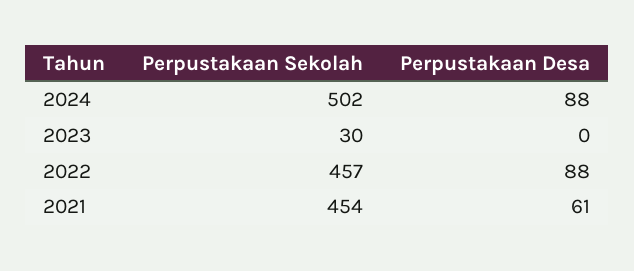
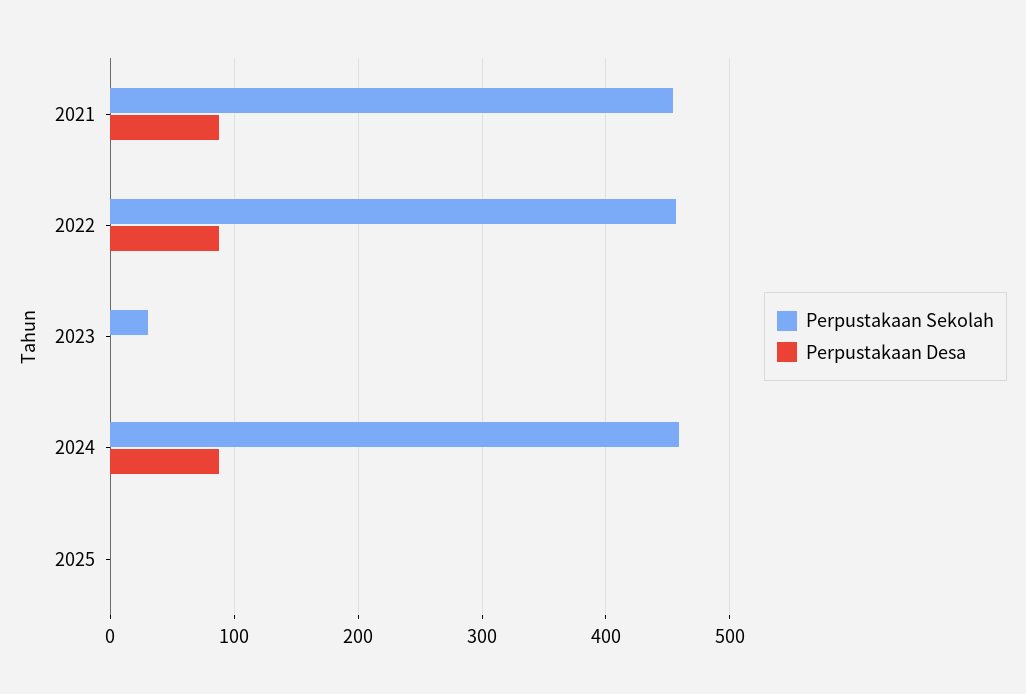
Perpustakaan Sekolah, 2024: 502 -> 460
Perpustakaan Desa, 2021: 61 -> 90
Perpustakaan Sekolah, 2025: none -> 0
Perpustakaan Desa, 2025: none -> 0

